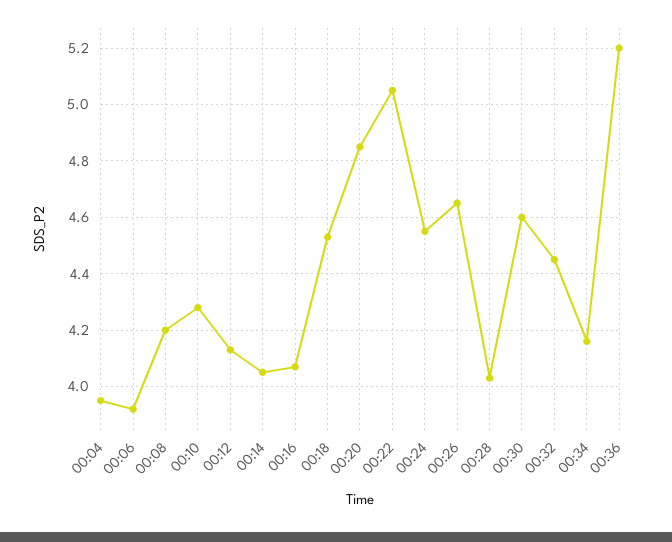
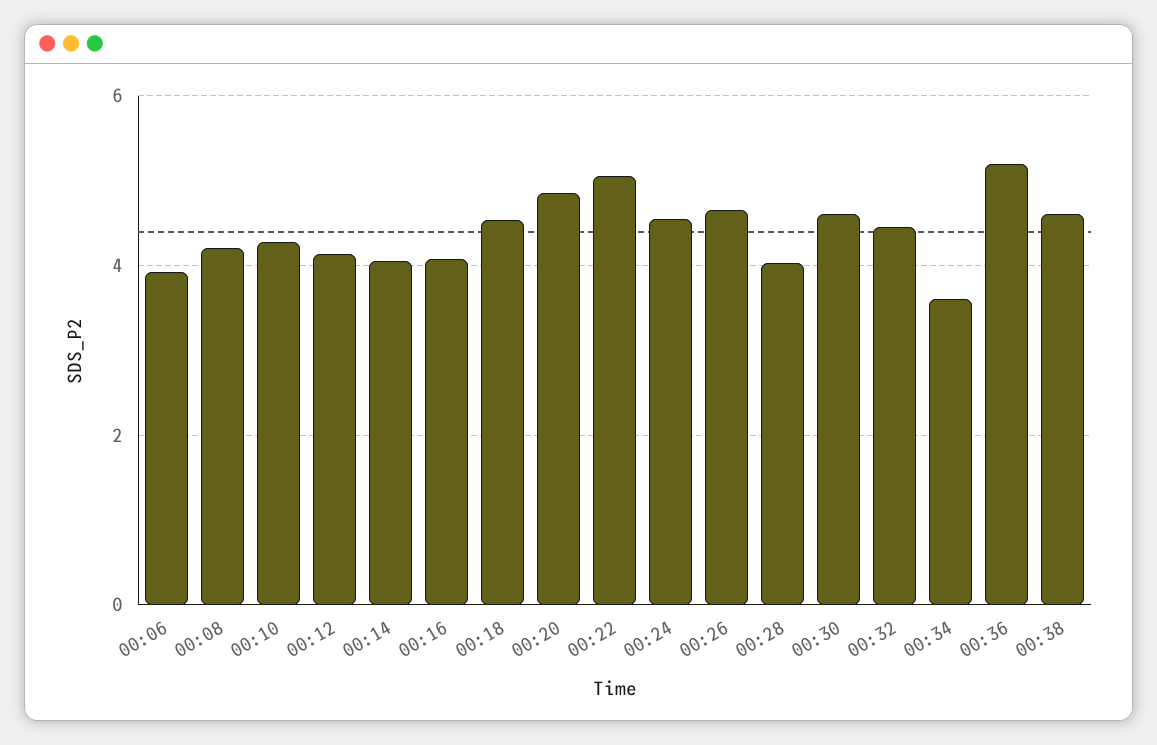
00:04: 3.95 -> none
00:34: 4.15 -> 3.6
00:38: none -> 4.6

